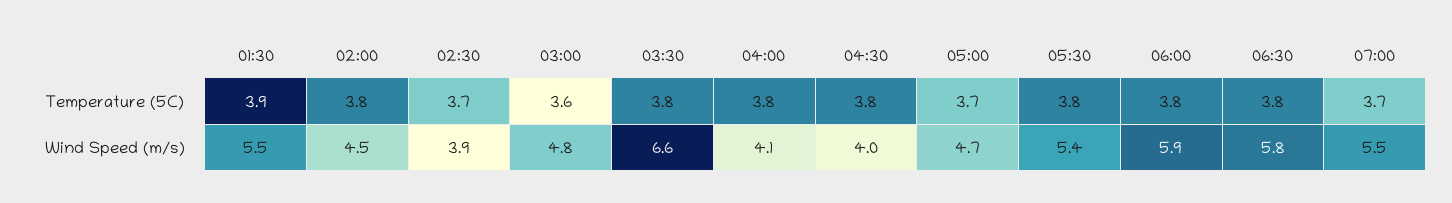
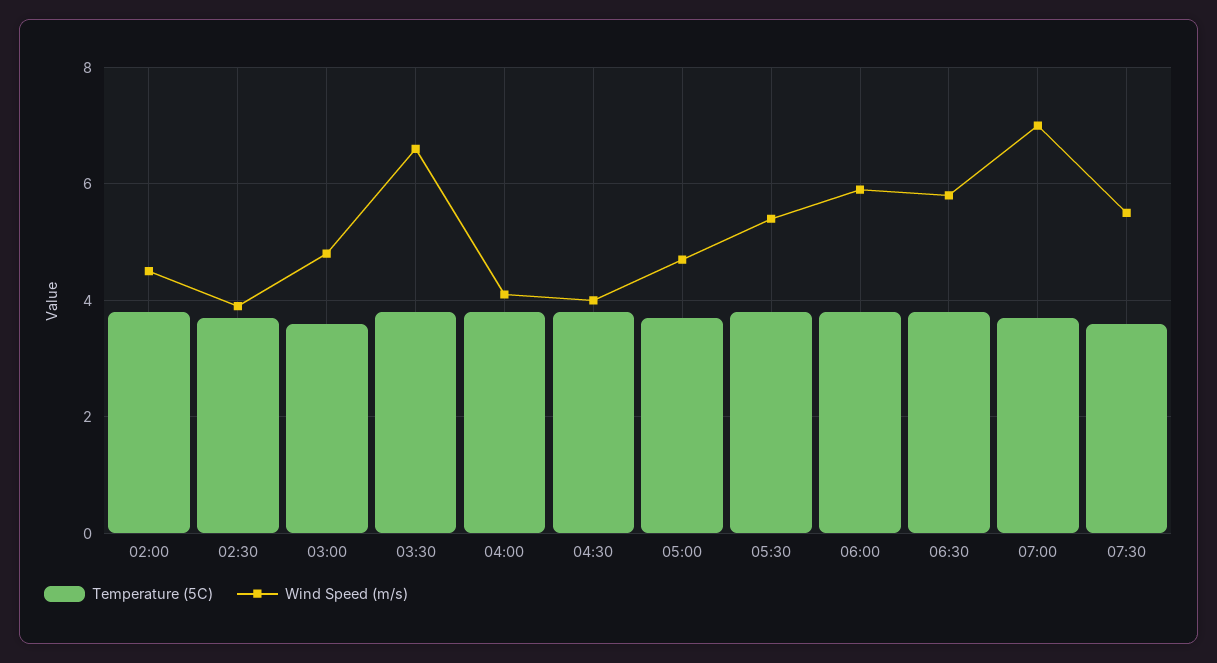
Temperature (5C), 01:30: 3.9 -> none
Wind Speed (m/s), 01:30: 5.5 -> none
Wind Speed (m/s), 07:00: 5.5 -> 7
Temperature (5C), 07:30: none -> 3.5
Wind Speed (m/s), 07:30: none -> 5.5

